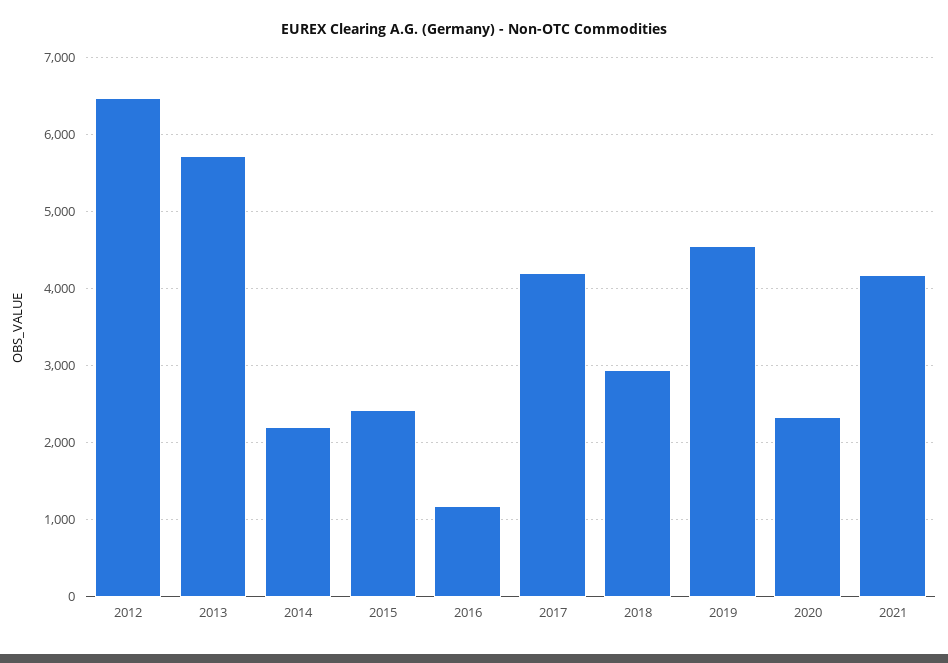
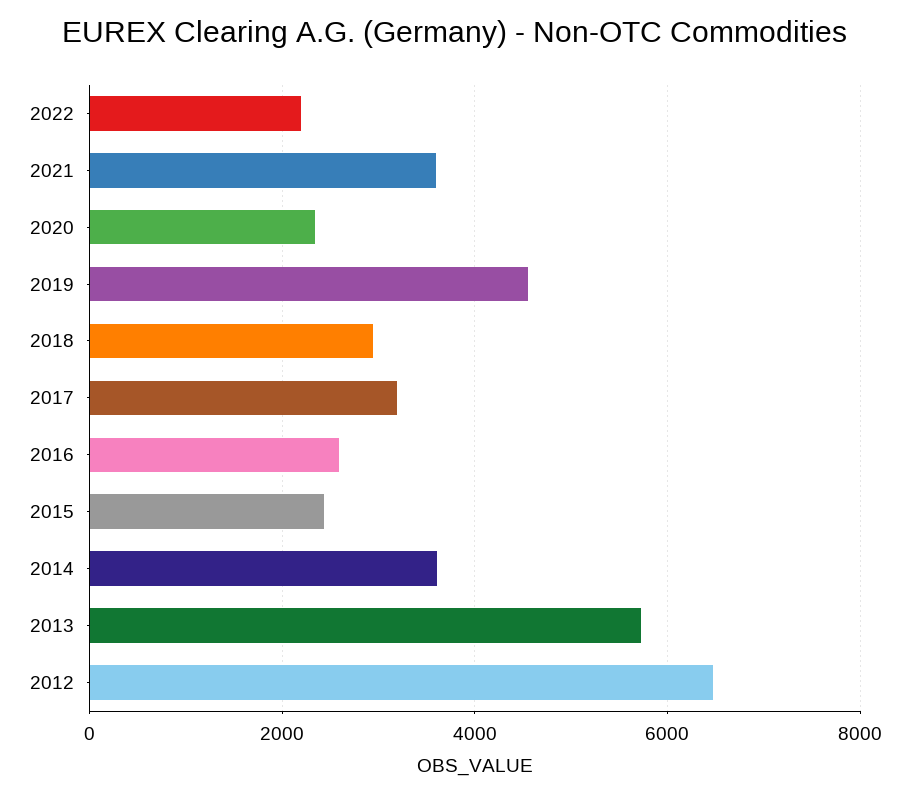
2014: 2200 -> 3600
2016: 1200 -> 2600
2017: 4200 -> 3200
2021: 4200 -> 3600
2022: none -> 2200

